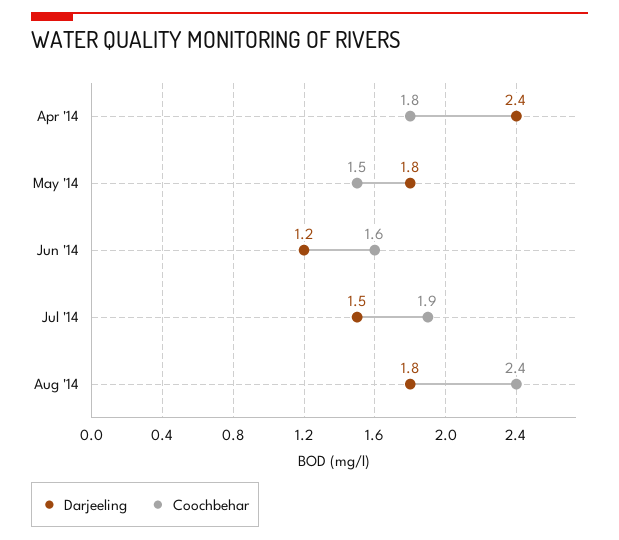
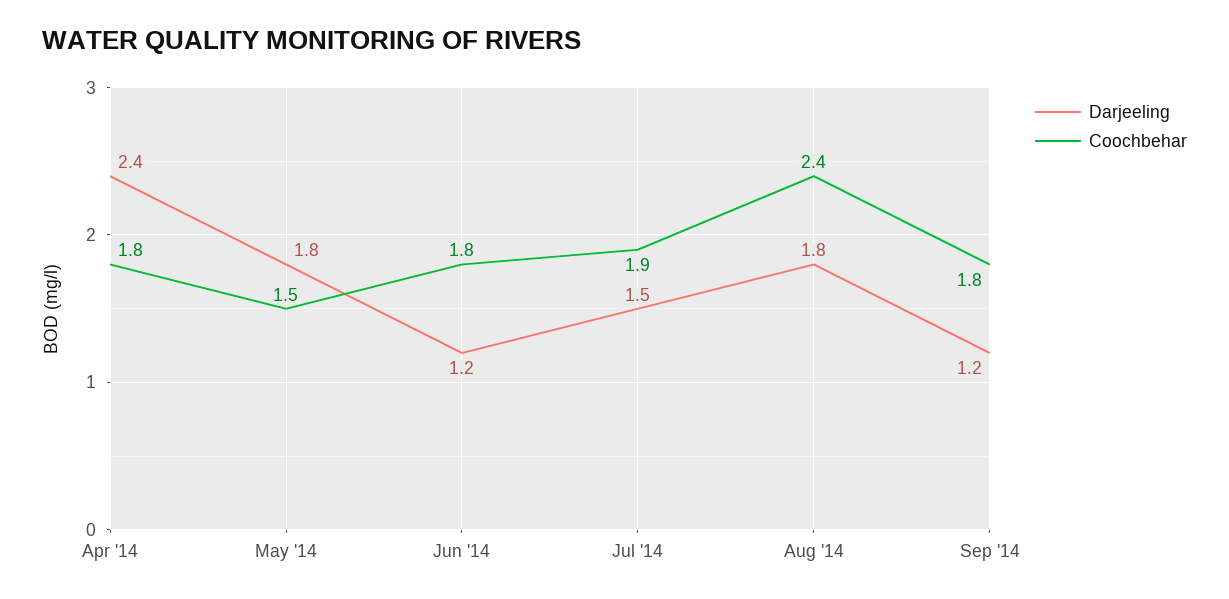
Coochbehar, Jun '14: 1.6 -> 1.8
Darjeeling, Sep '14: none -> 1.2
Coochbehar, Sep '14: none -> 1.8

